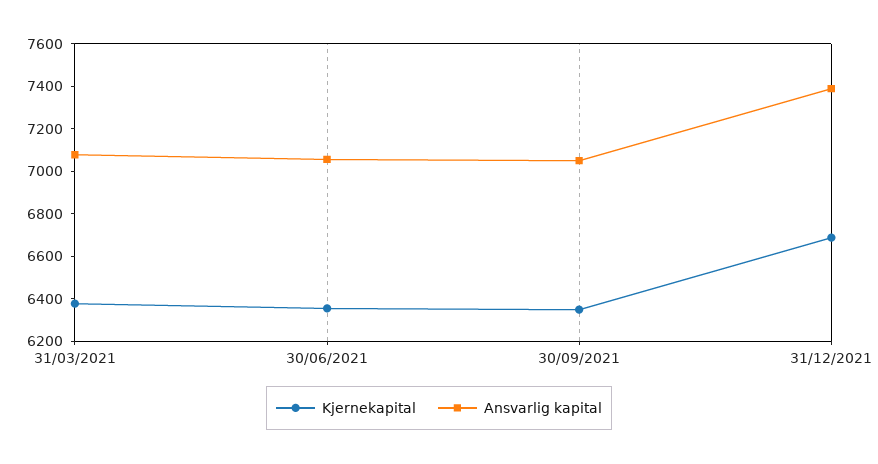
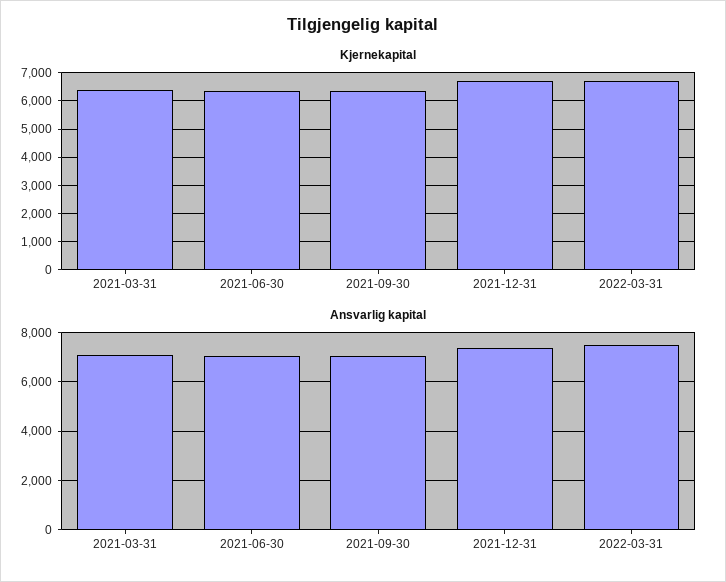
Kjernekapital, 2022-03-31: none -> 6750
Ansvarlig kapital, 2022-03-31: none -> 7500

